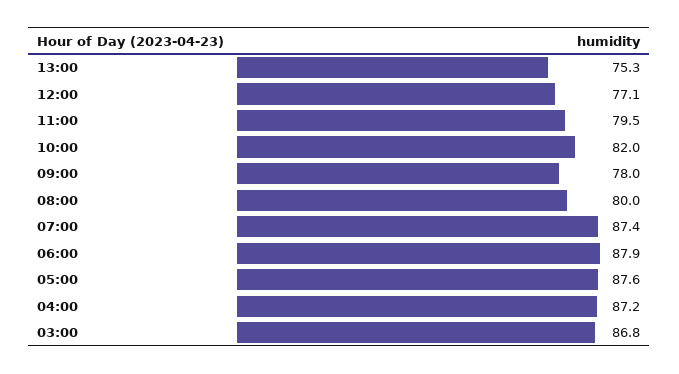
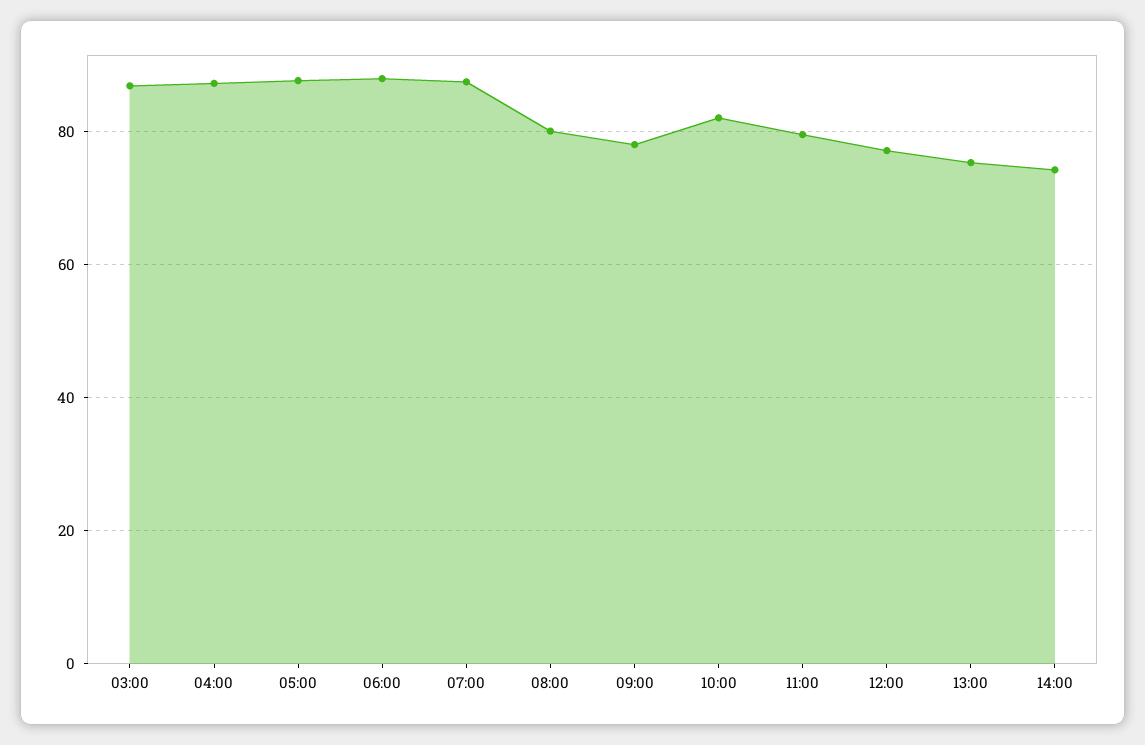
14:00: none -> 74

